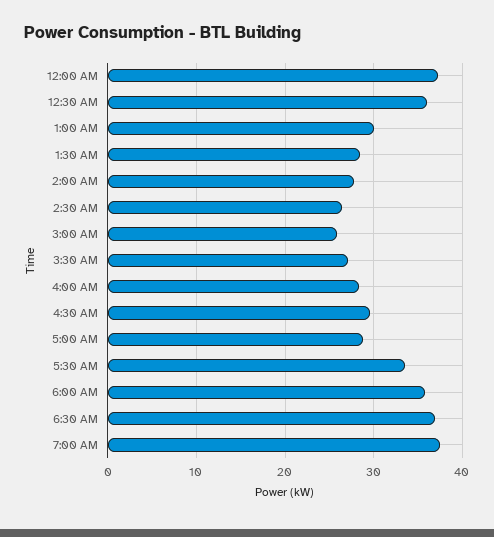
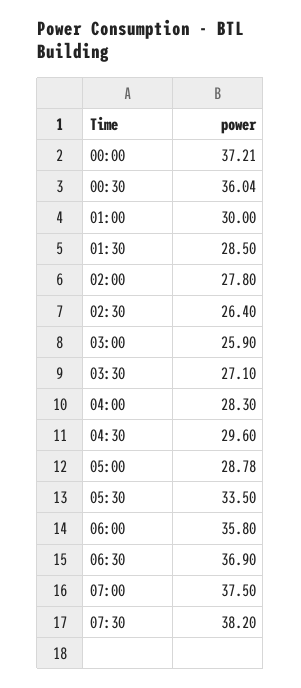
07:30: none -> 38.2

